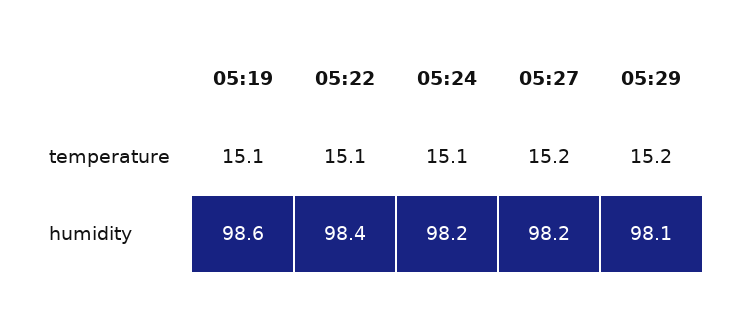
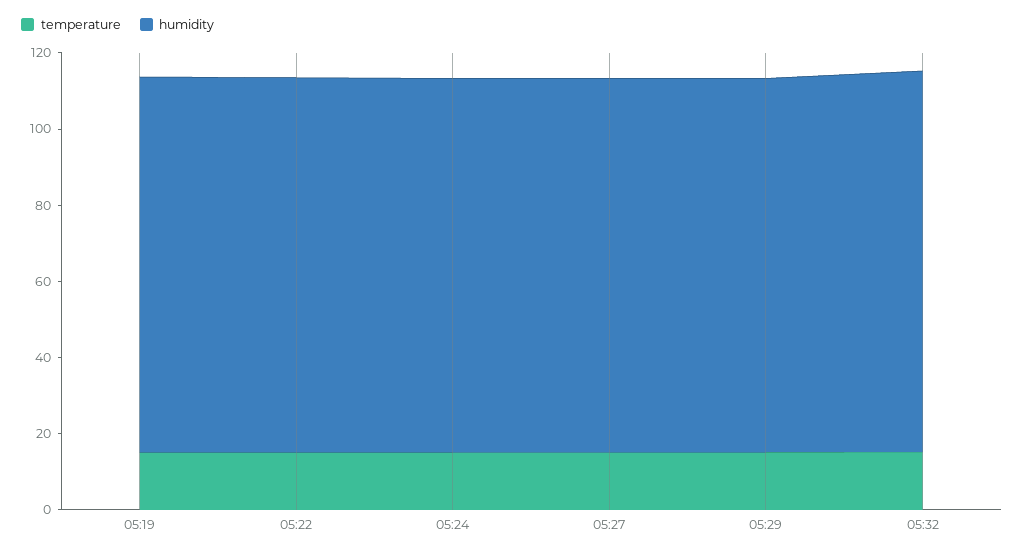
temperature, 05:32: none -> 15
humidity, 05:32: none -> 100

